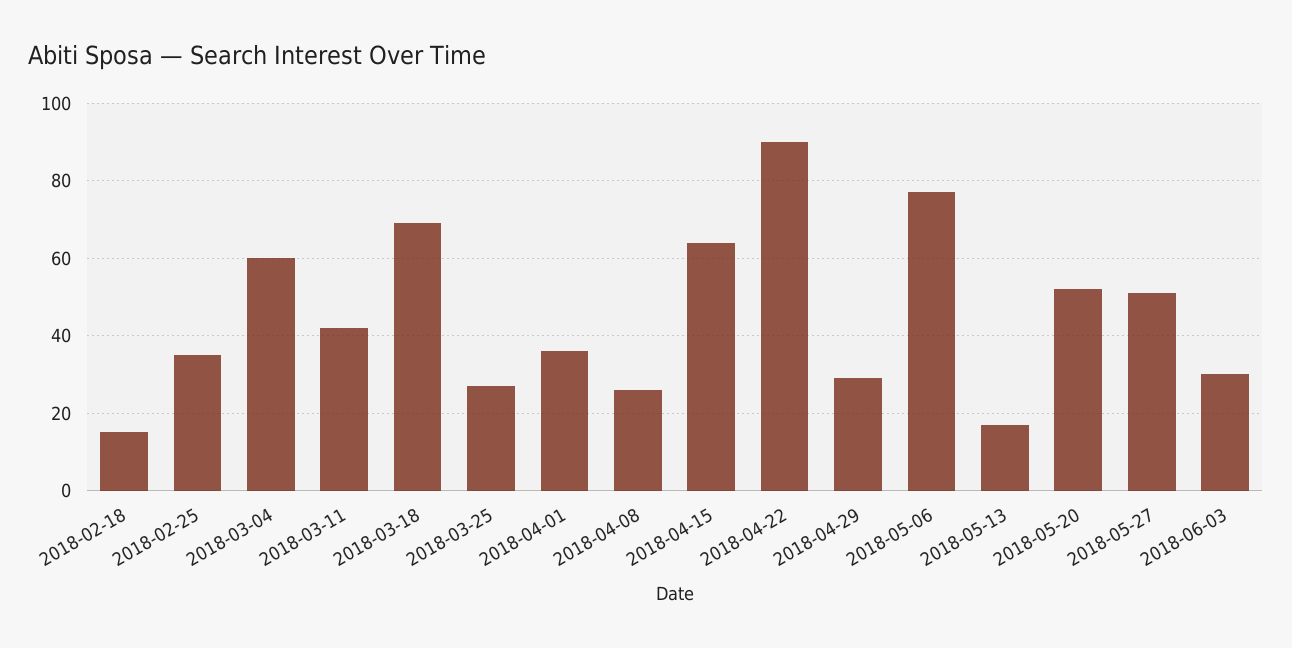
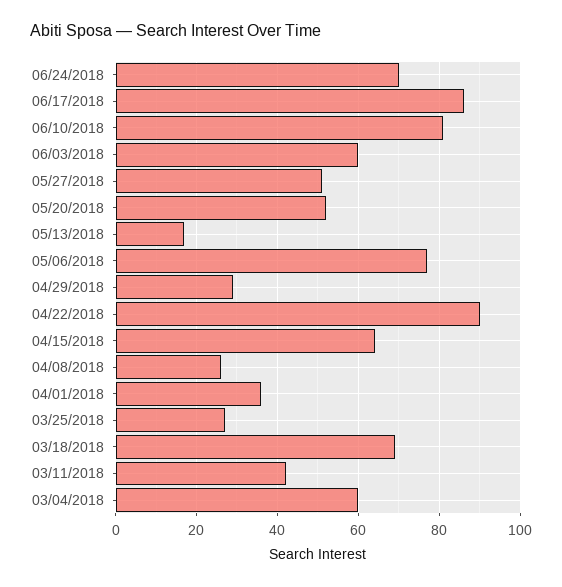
2018-02-18: 15 -> none
2018-02-25: 35 -> none
2018-06-03: 30 -> 60
06/24/2018: none -> 70
06/17/2018: none -> 85
06/10/2018: none -> 80

